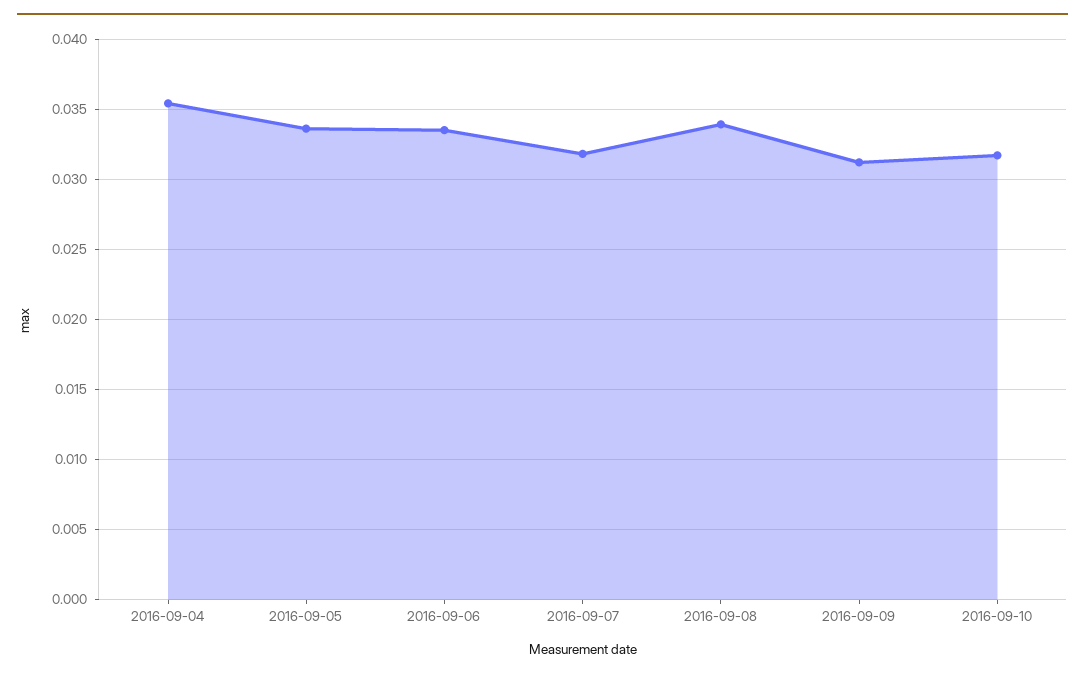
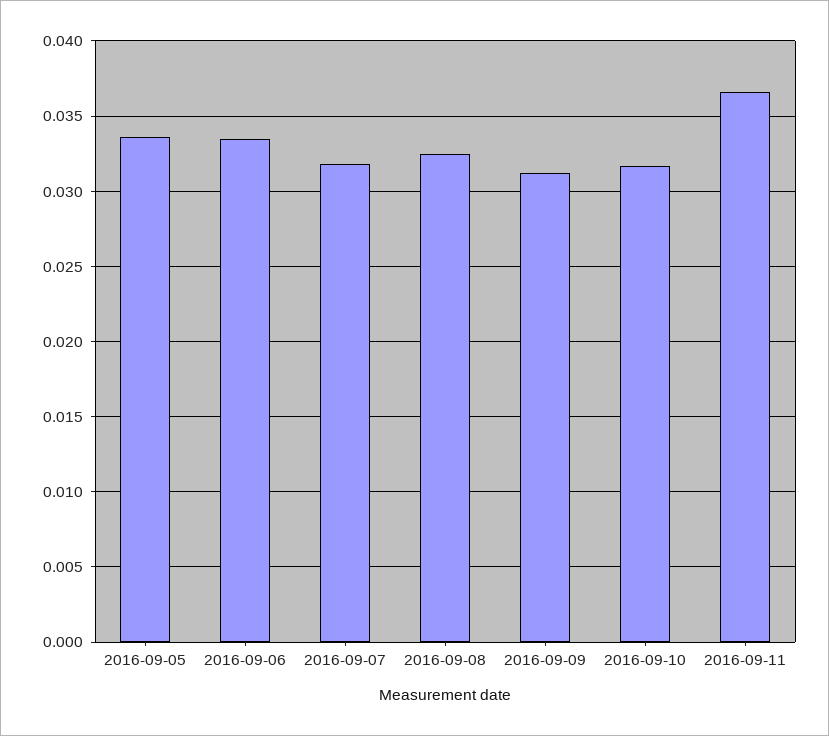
2016-09-04: 0.0355 -> none
2016-09-08: 0.034 -> 0.0325
2016-09-11: none -> 0.0365

